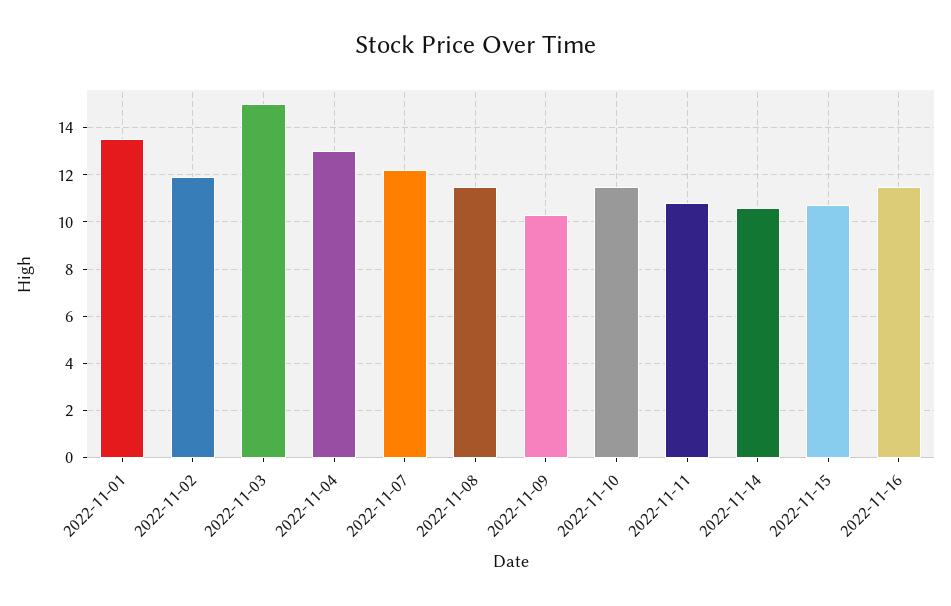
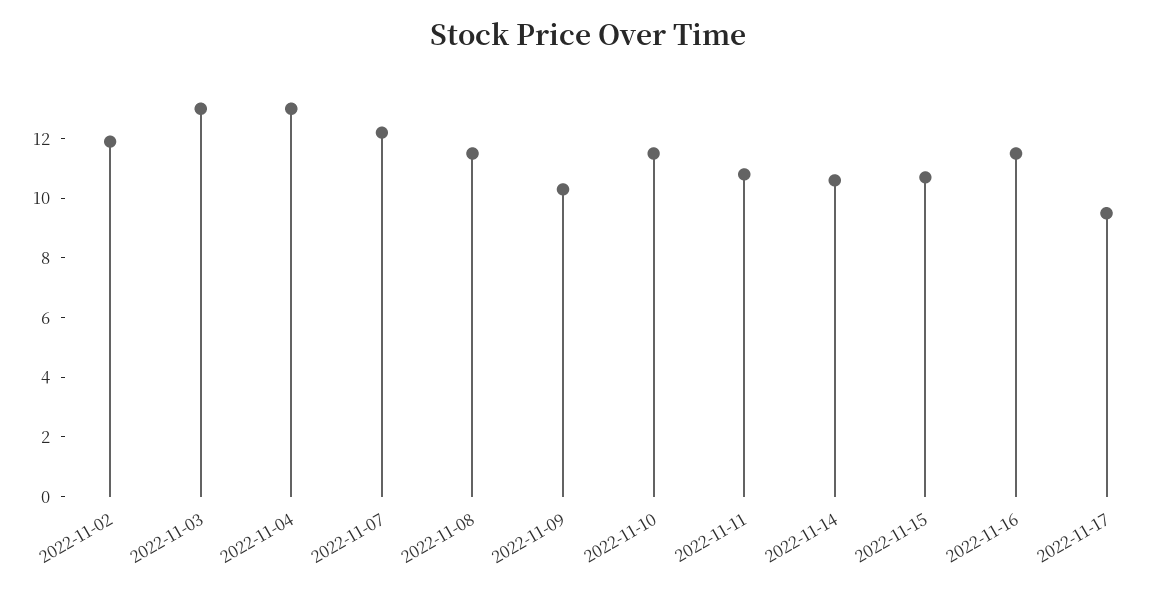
2022-11-01: 13.5 -> none
2022-11-03: 15 -> 13
2022-11-17: none -> 9.5

